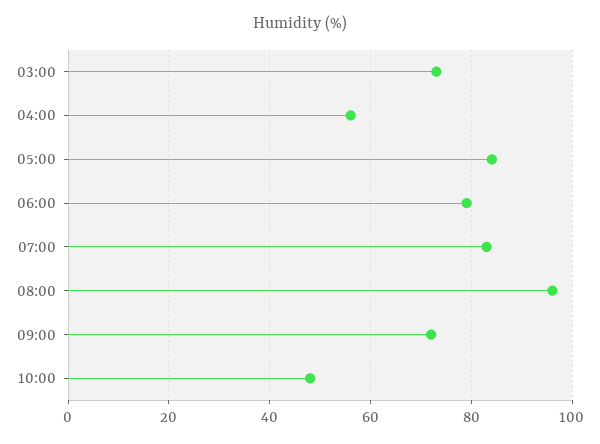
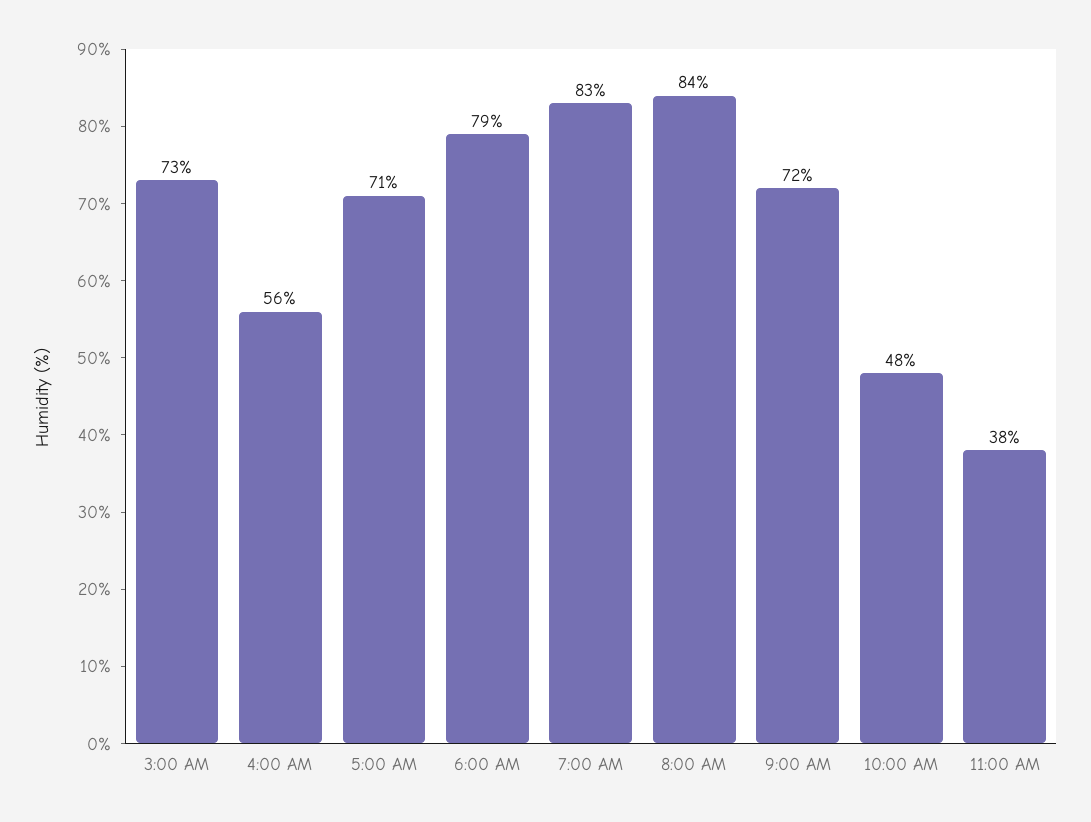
05:00: 85 -> 71
08:00: 95 -> 84
11:00 AM: none -> 38

